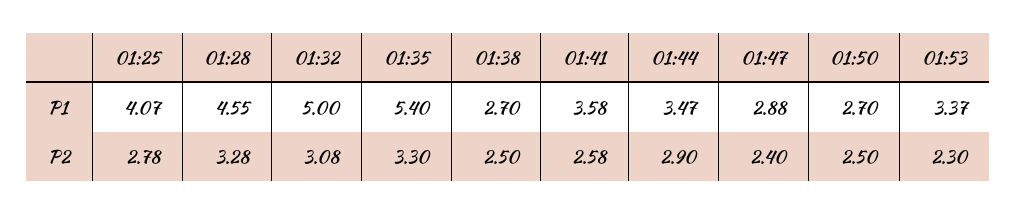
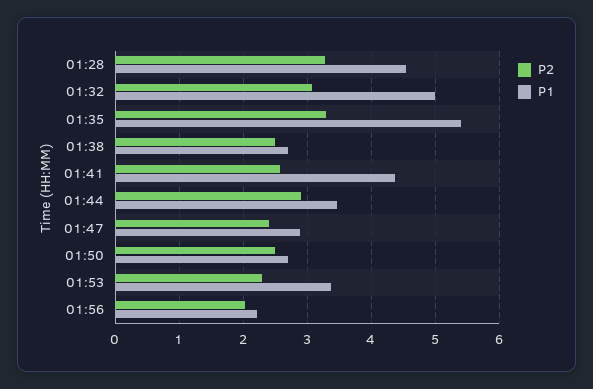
P1, 01:25: 4.07 -> none
P1, 01:41: 3.58 -> 4.4
P2, 01:25: 2.78 -> none
P2, 01:56: none -> 2
P1, 01:56: none -> 2.2

